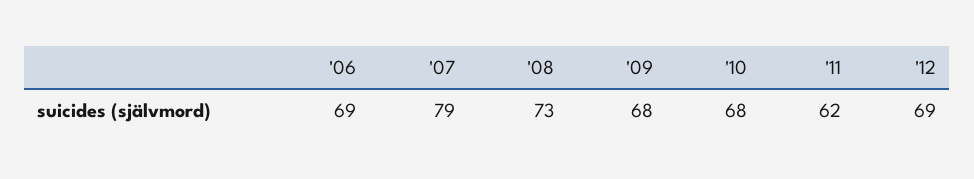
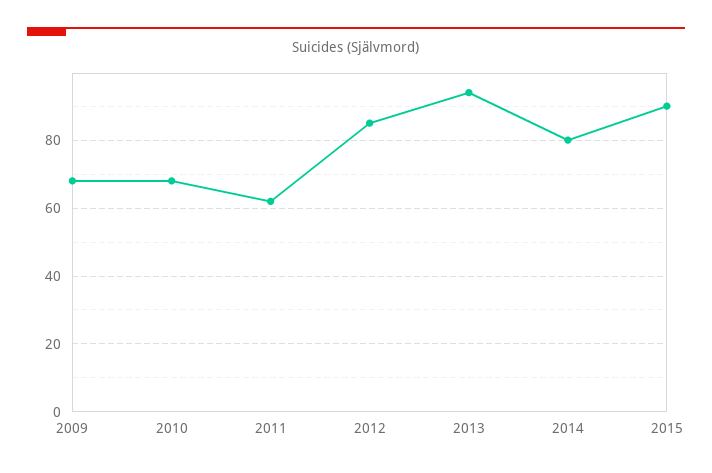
'06: 69 -> none
'07: 79 -> none
'08: 73 -> none
'12: 69 -> 85
2013: none -> 95
2014: none -> 80
2015: none -> 90

